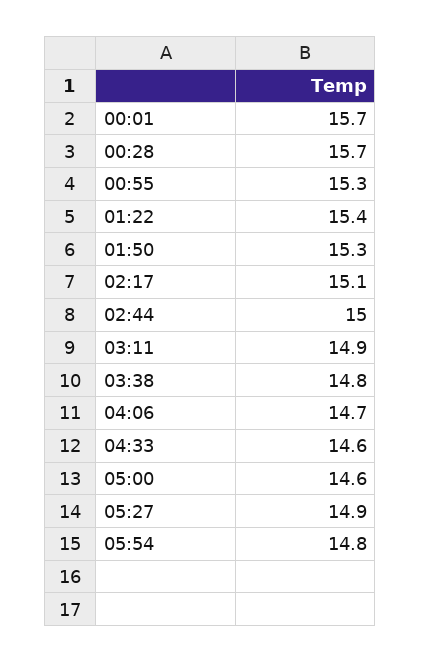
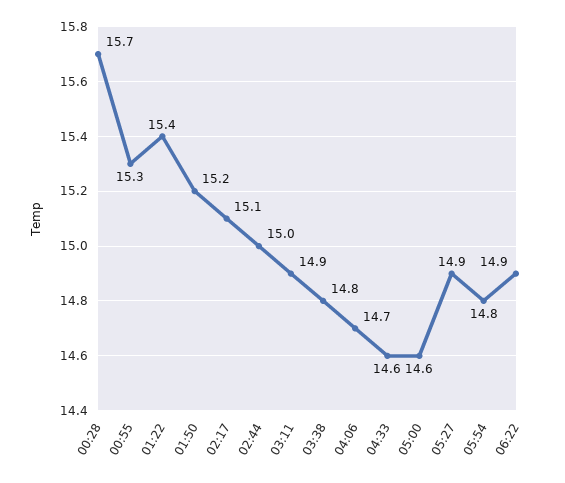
00:01: 15.7 -> none
01:50: 15.3 -> 15.2
06:22: none -> 14.9

